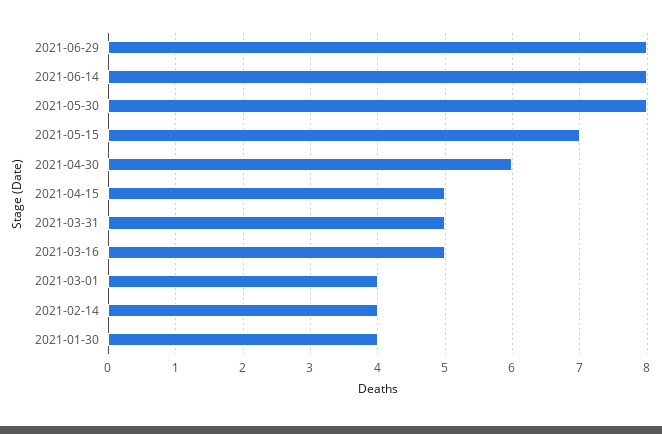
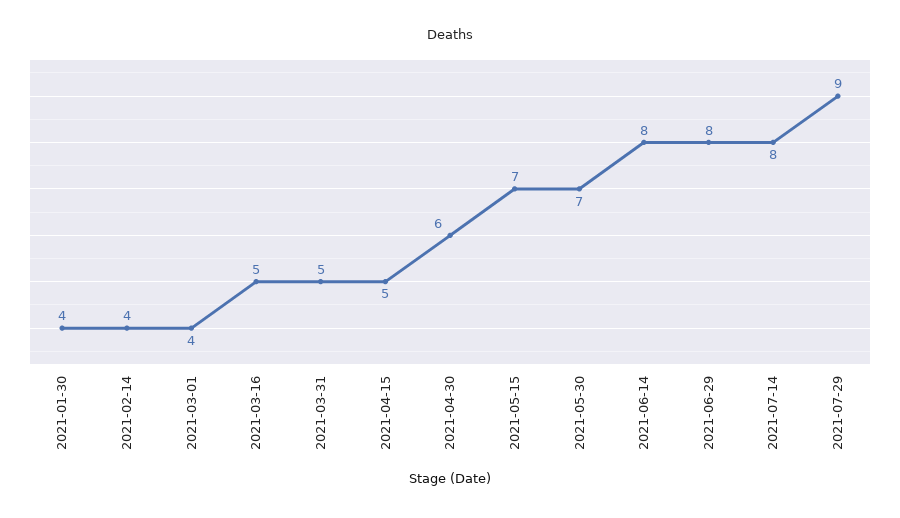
2021-05-30: 8 -> 7
2021-07-14: none -> 8
2021-07-29: none -> 9

